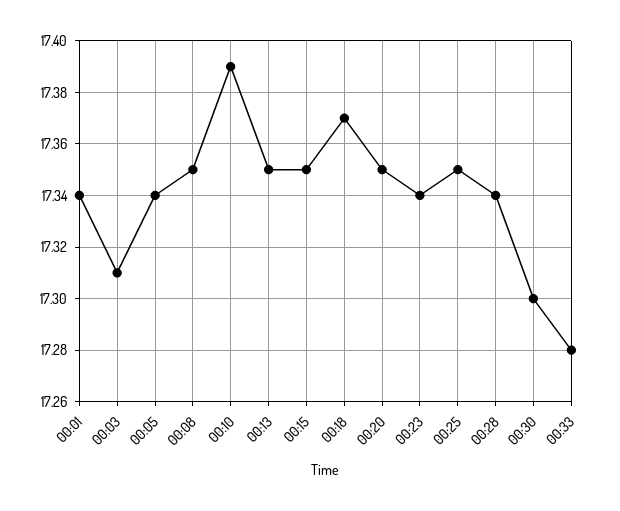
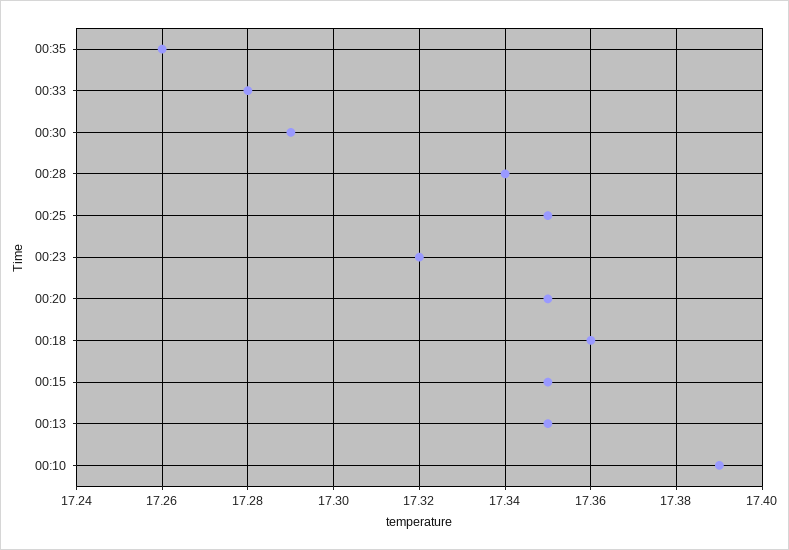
00:01: 17.34 -> none
00:03: 17.31 -> none
00:05: 17.34 -> none
00:08: 17.35 -> none
00:18: 17.37 -> 17.36
00:23: 17.34 -> 17.32
00:30: 17.3 -> 17.29
00:35: none -> 17.26

